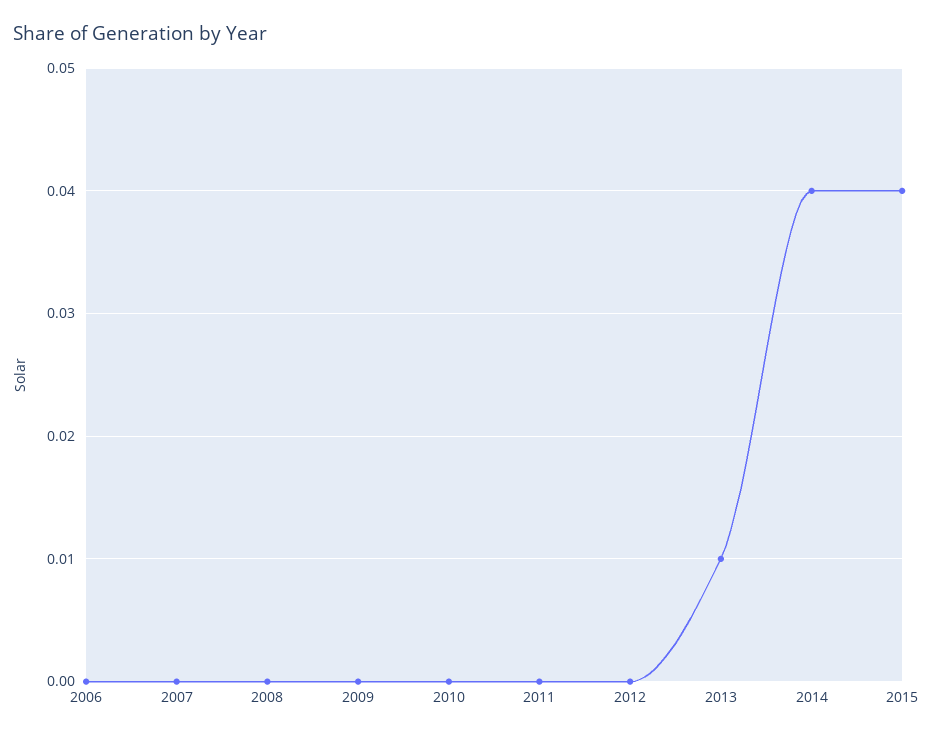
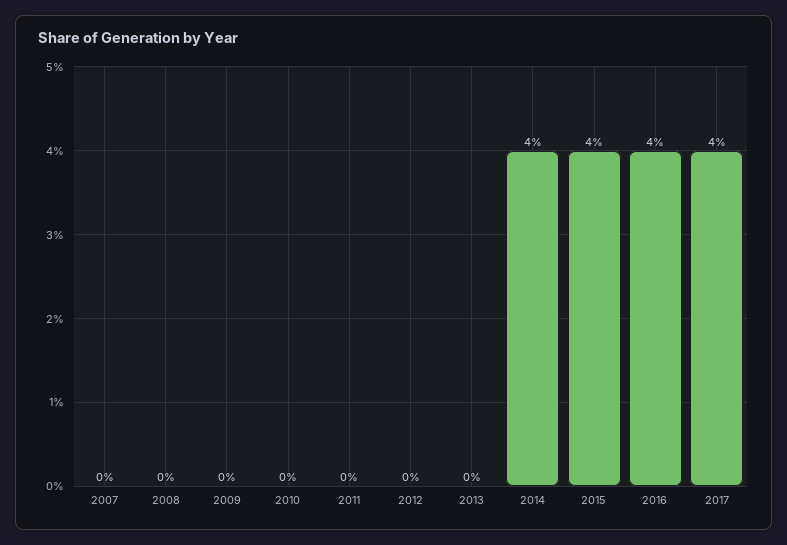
2006: 0 -> none
2013: 0.01 -> 0
2016: none -> 0.04
2017: none -> 0.04

